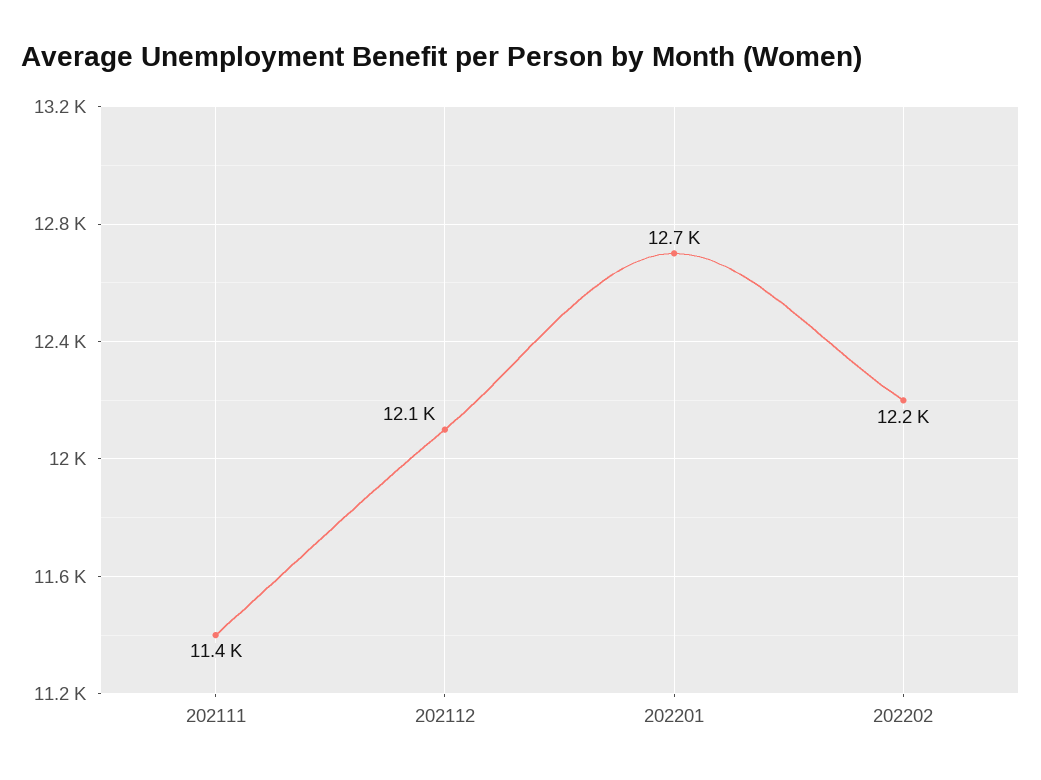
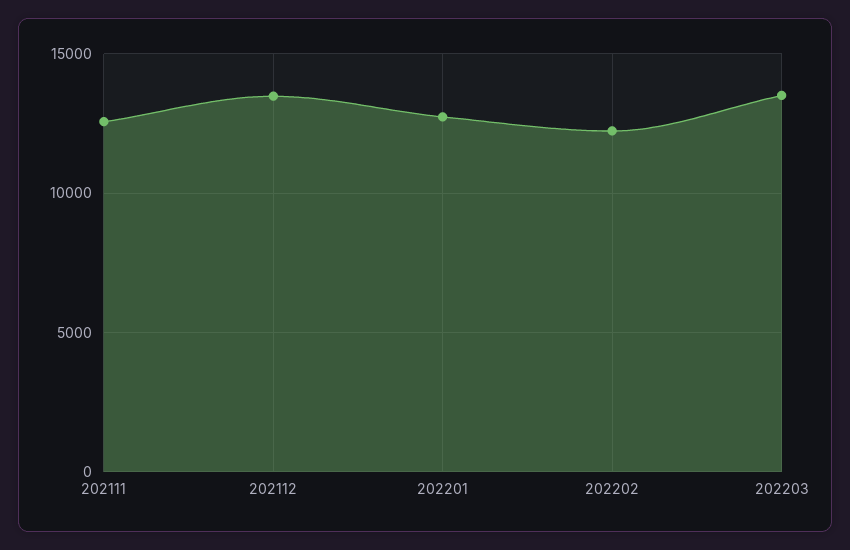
202111: 11400 -> 12500
202112: 12100 -> 13500
202203: none -> 13500

